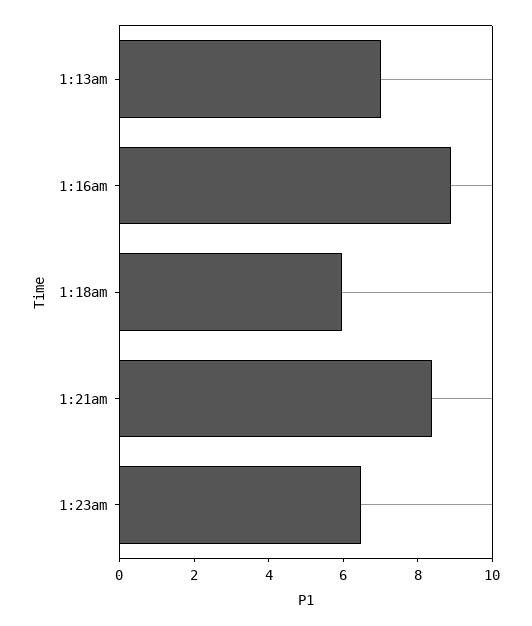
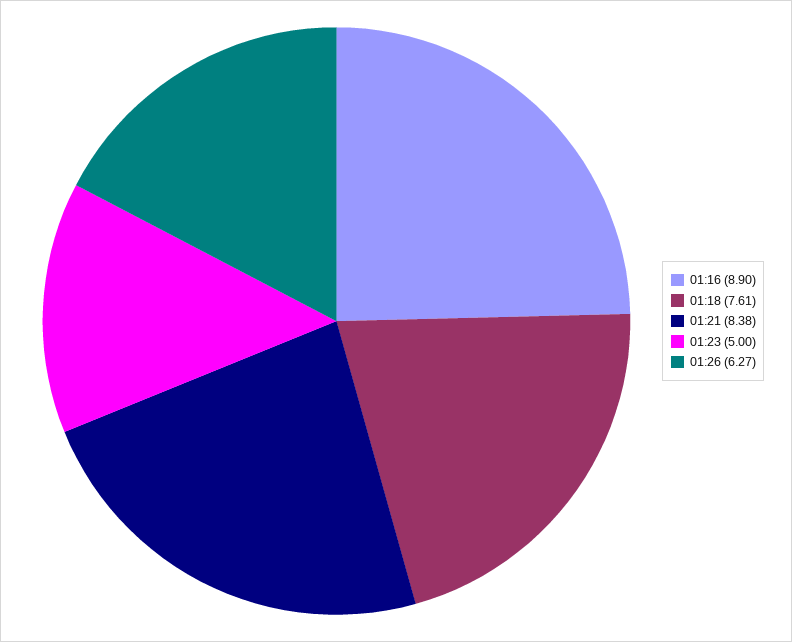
1:13am: 7 -> none
1:18am: 6 -> 7.61
1:23am: 6.5 -> 5
01:26: none -> 6.27

